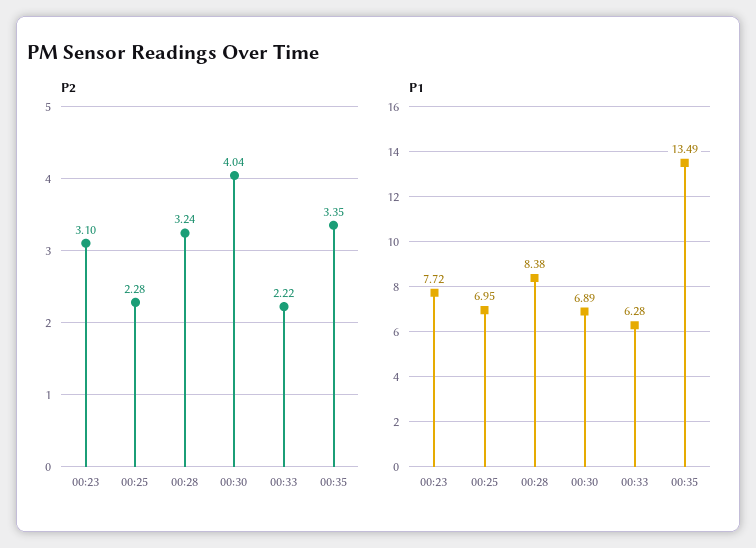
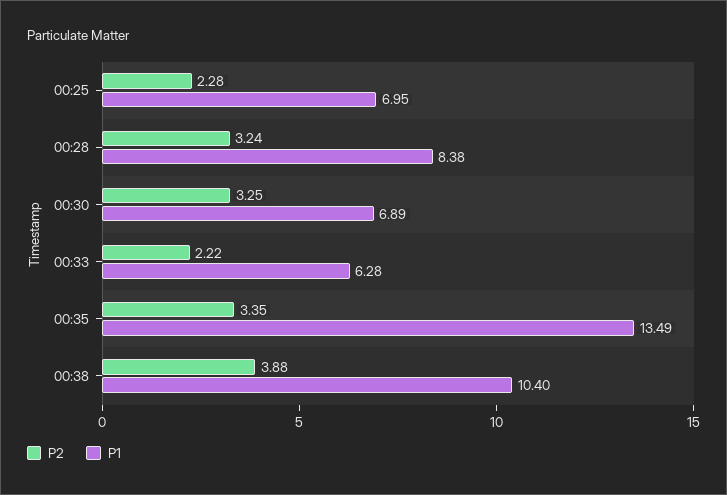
P2, 00:23: 3.1 -> none
P2, 00:30: 4.04 -> 3.25
P1, 00:23: 7.72 -> none
P2, 00:38: none -> 3.88
P1, 00:38: none -> 10.4

